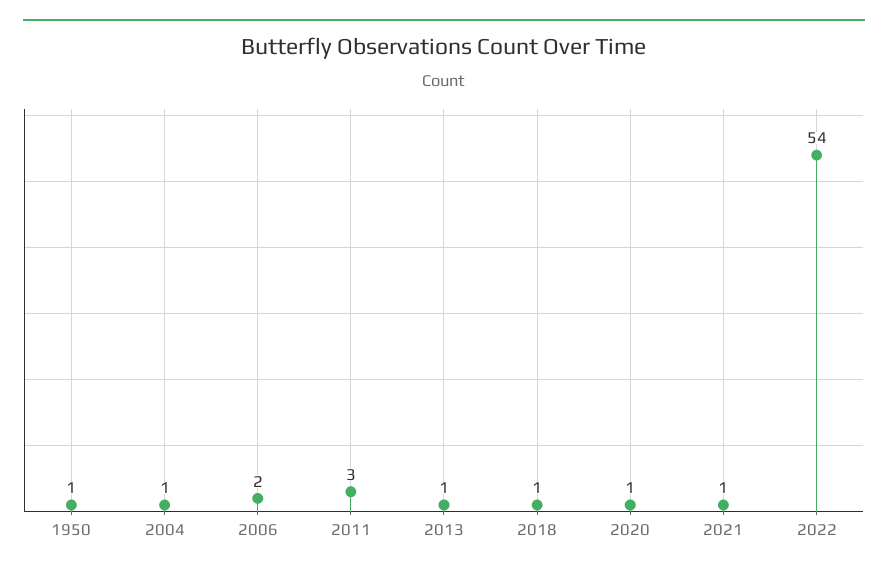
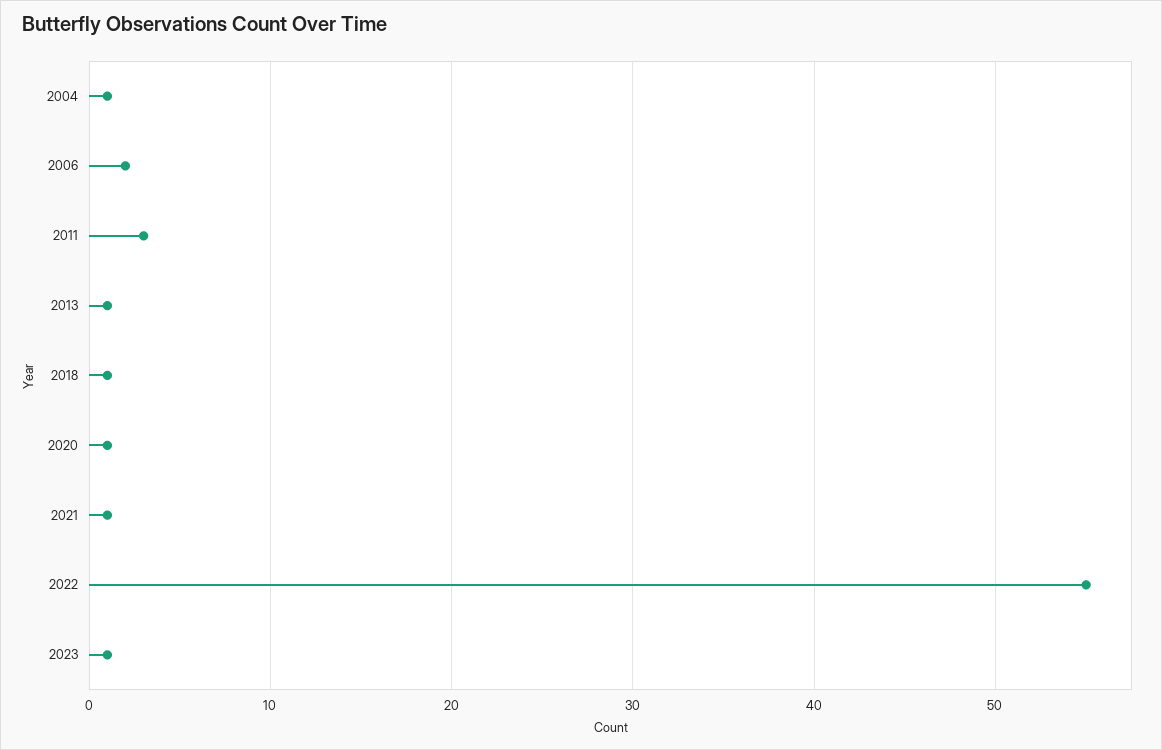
1950: 1 -> none
2022: 54 -> 55
2023: none -> 1

